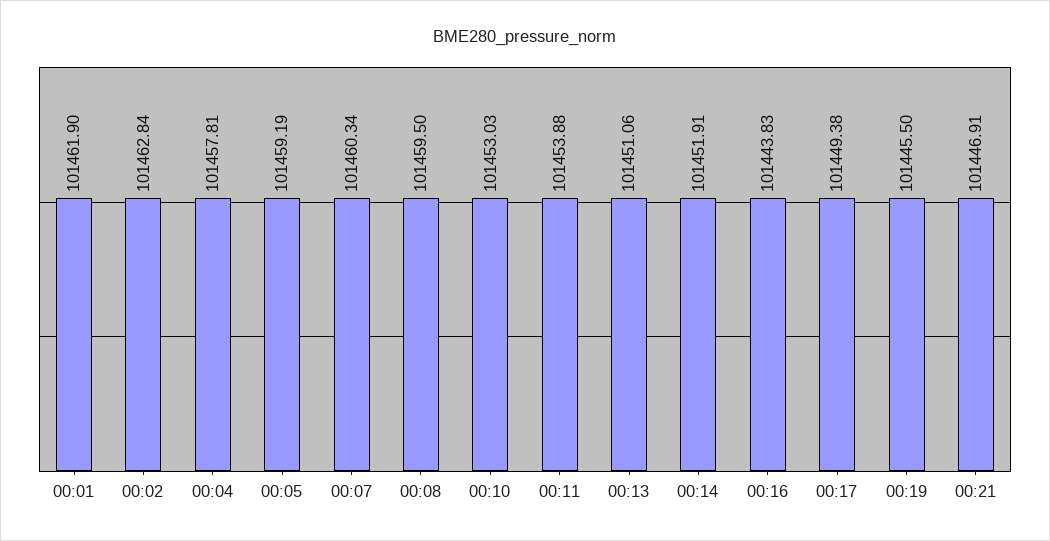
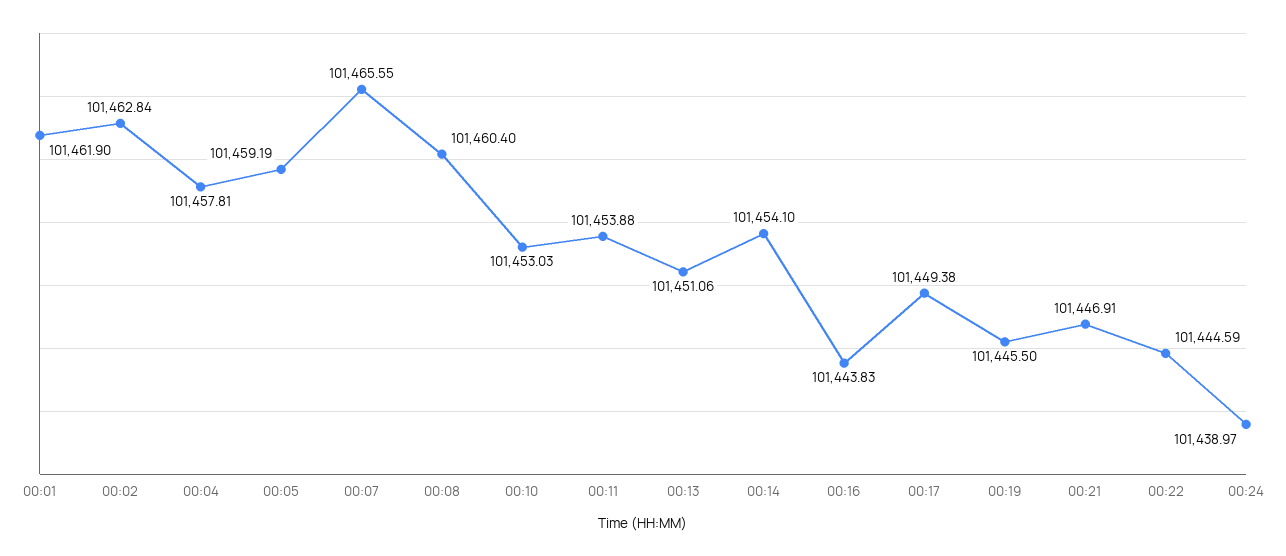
00:07: 101460.34 -> 101465.55
00:08: 101459.5 -> 101460.4
00:14: 101451.91 -> 101454.1
00:22: none -> 101444.59
00:24: none -> 101438.97

